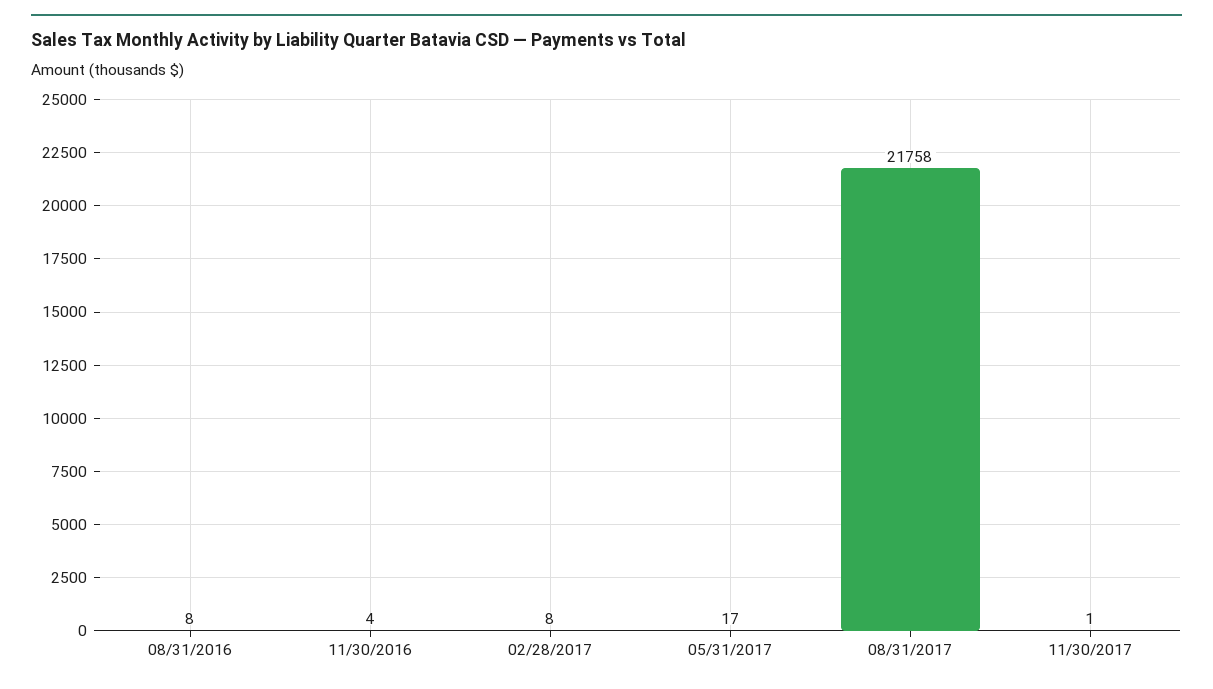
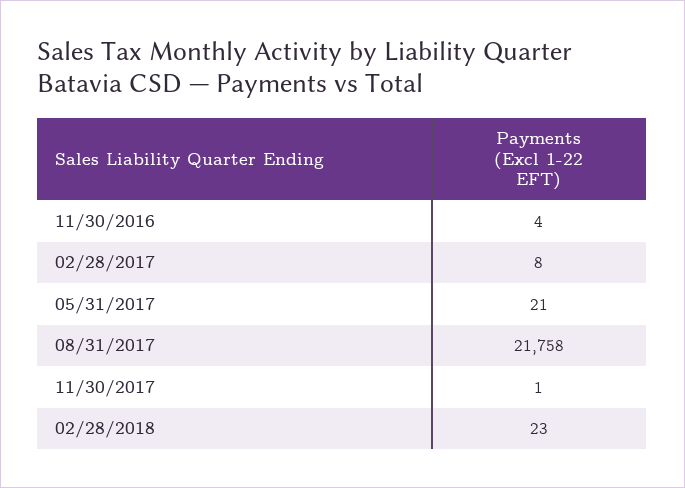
08/31/2016: 8 -> none
05/31/2017: 17 -> 21
02/28/2018: none -> 23

